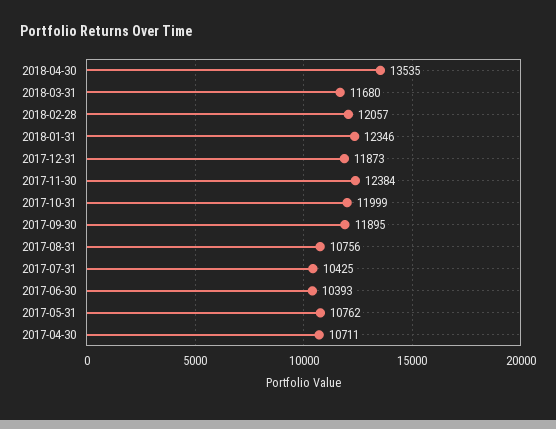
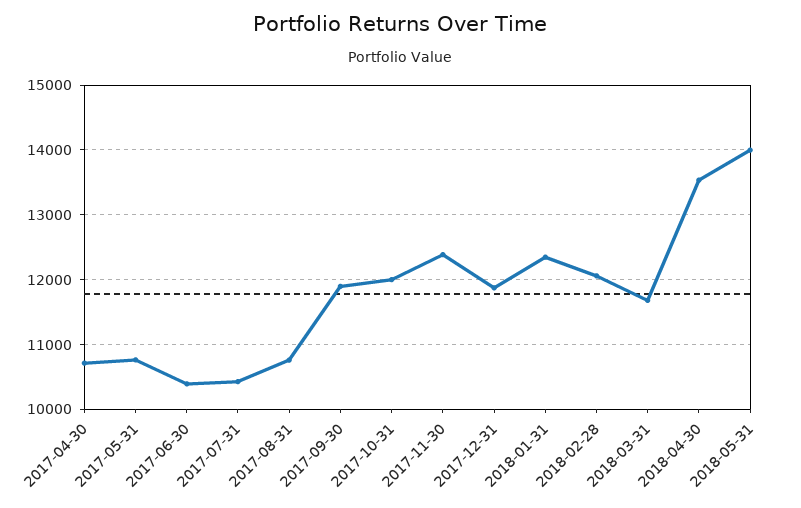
2018-05-31: none -> 14000

